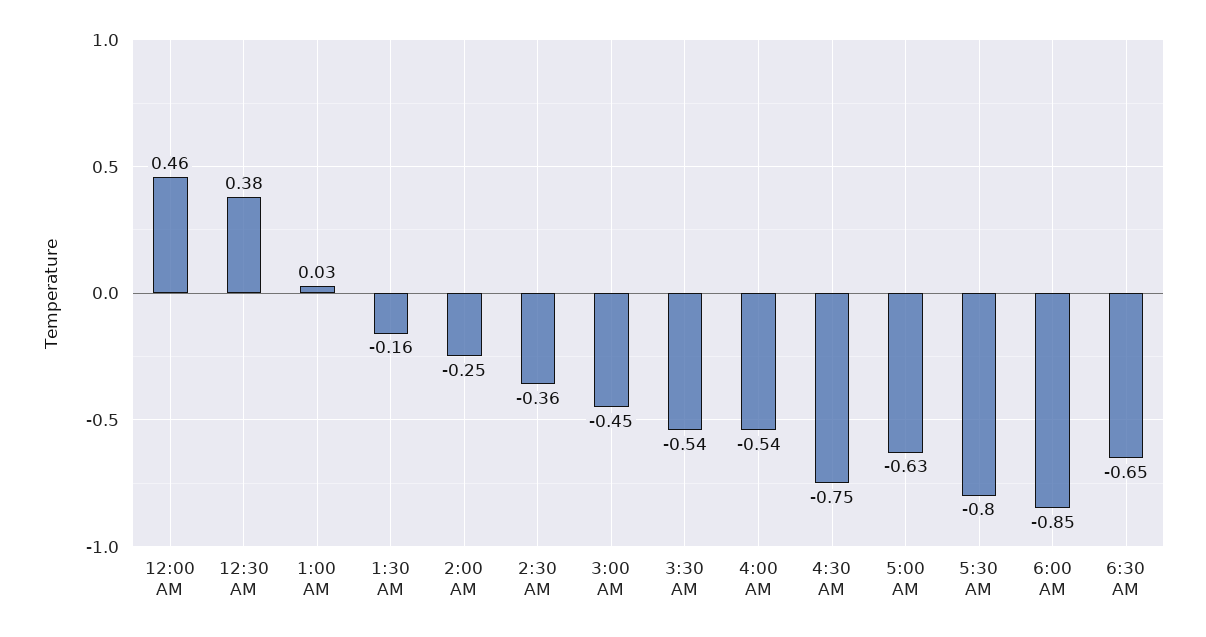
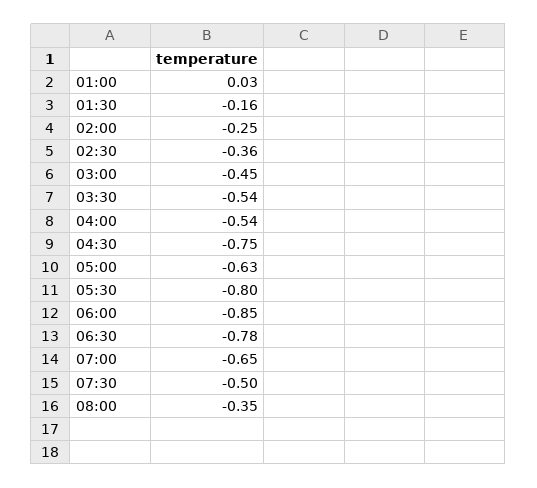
12:00 AM: 0.46 -> none
12:30 AM: 0.38 -> none
6:30 AM: -0.65 -> -0.78
07:00: none -> -0.65
07:30: none -> -0.5
08:00: none -> -0.35

